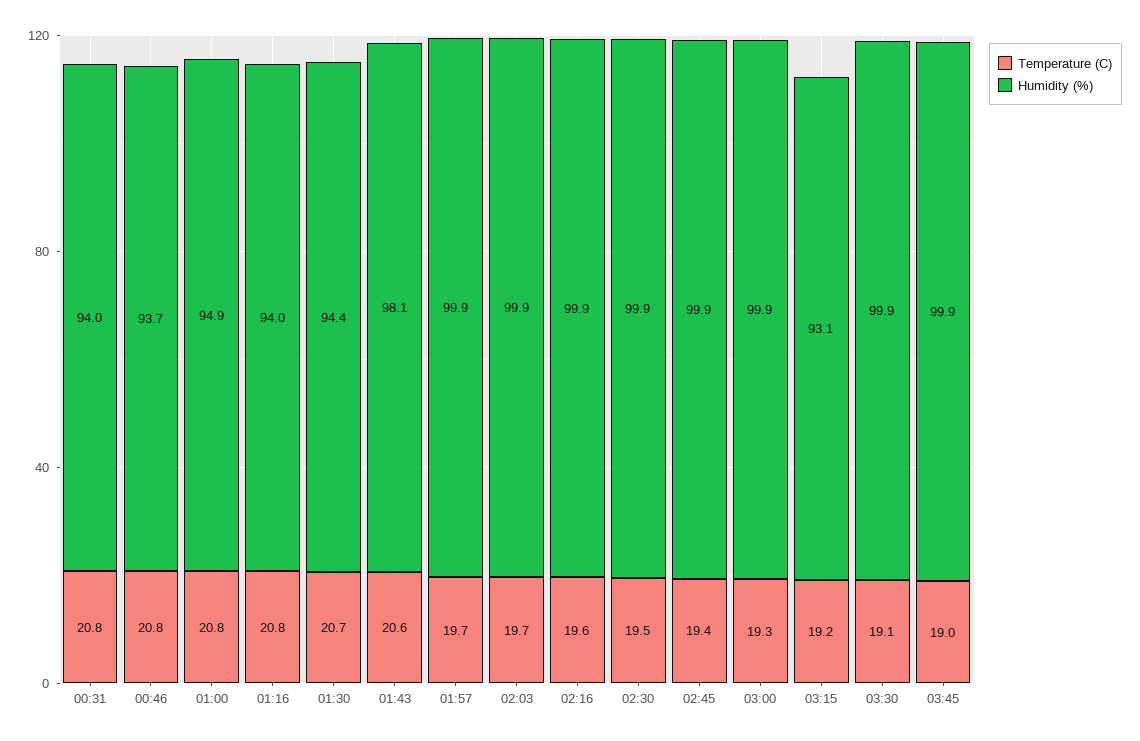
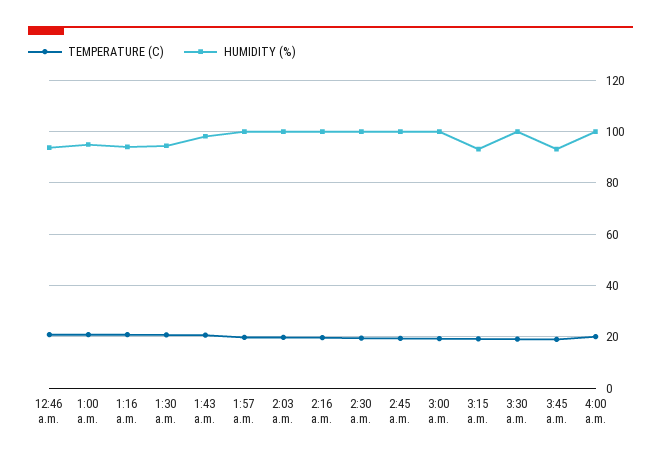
Temperature (C), 00:31: 20.8 -> none
Humidity (%), 00:31: 94 -> none
Humidity (%), 03:45: 99.9 -> 92.5
Temperature (C), 4:00 a.m.: none -> 20
Humidity (%), 4:00 a.m.: none -> 100

